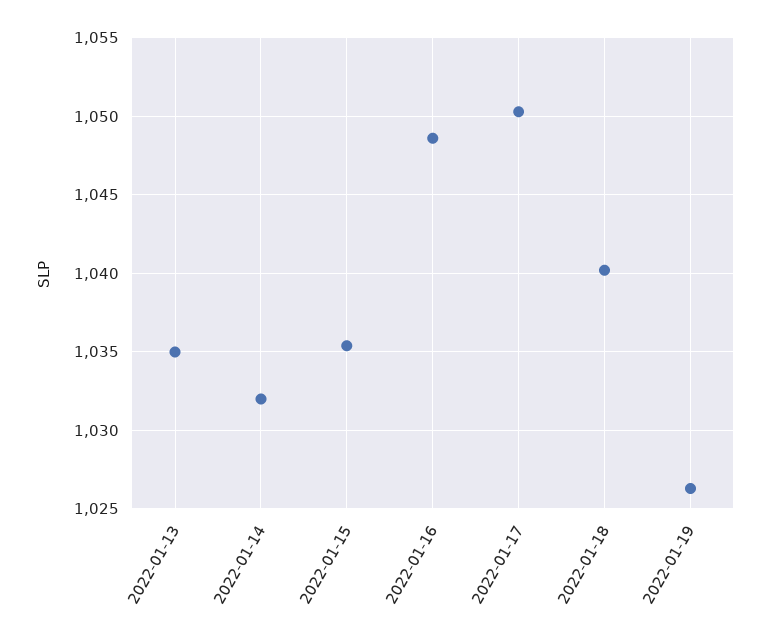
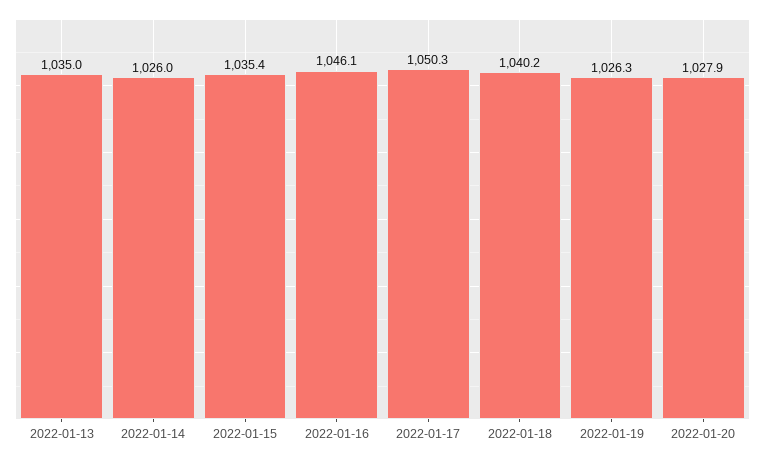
2022-01-14: 1032 -> 1026
2022-01-16: 1048.5 -> 1046.1
2022-01-20: none -> 1027.9

